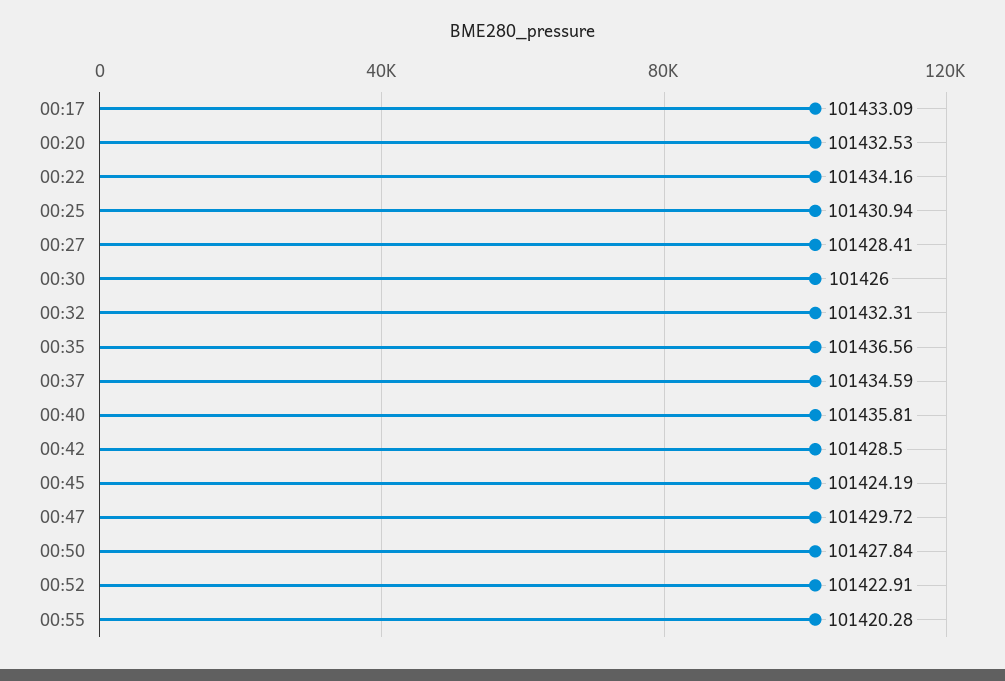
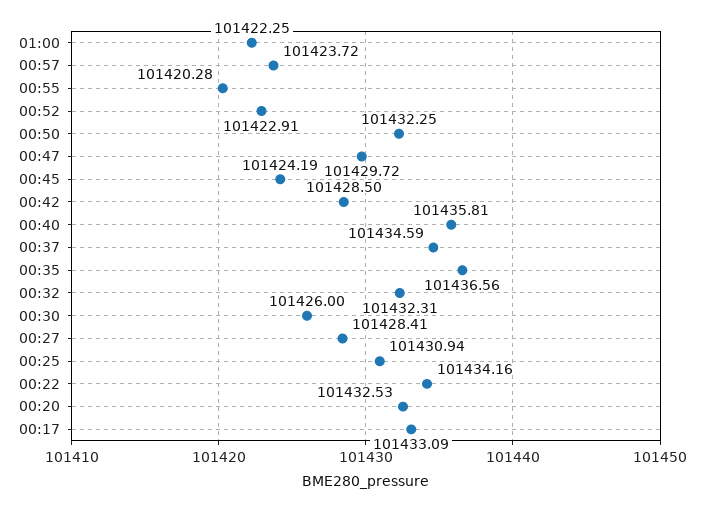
00:50: 101427.84 -> 101432.25
01:00: none -> 101422.25
00:57: none -> 101423.72

